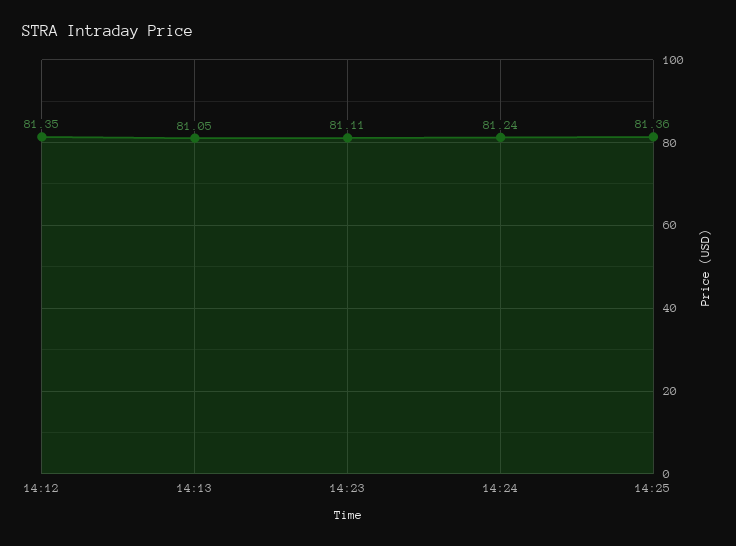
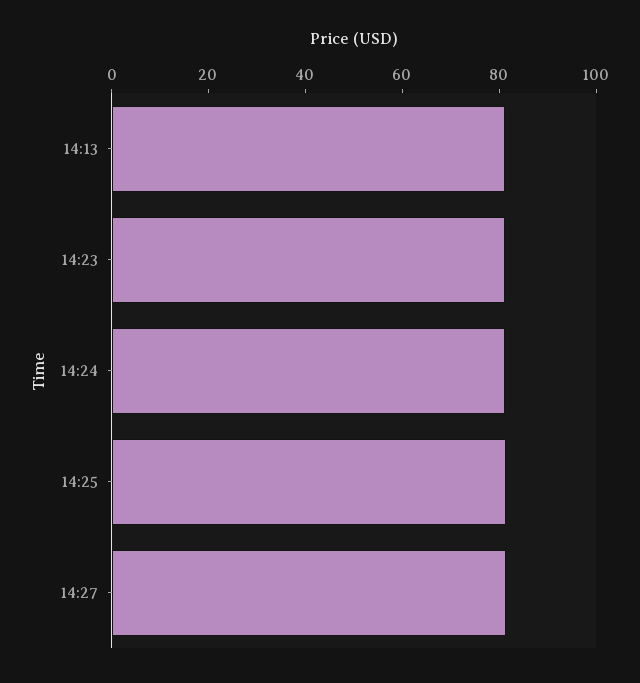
14:12: 81.35 -> none
14:27: none -> 80

